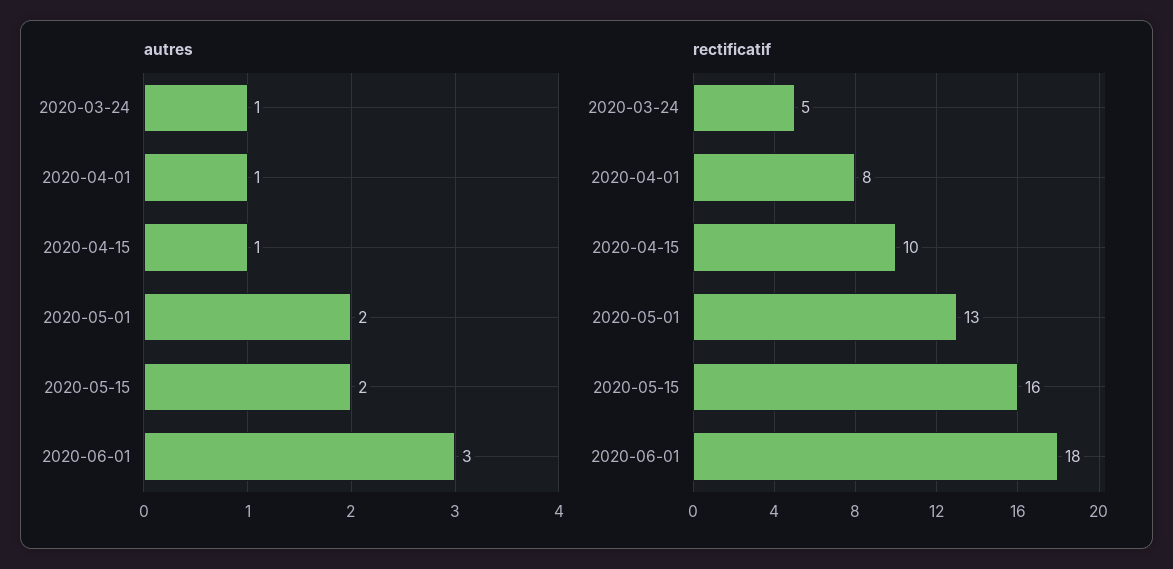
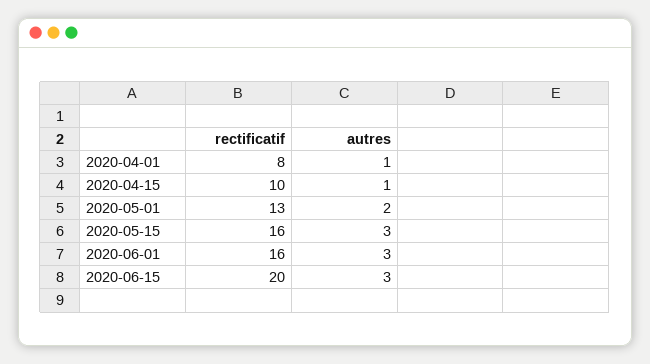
autres, 2020-03-24: 1 -> none
autres, 2020-05-15: 2 -> 3
rectificatif, 2020-03-24: 5 -> none
rectificatif, 2020-06-01: 18 -> 16
rectificatif, 2020-06-15: none -> 20
autres, 2020-06-15: none -> 3

